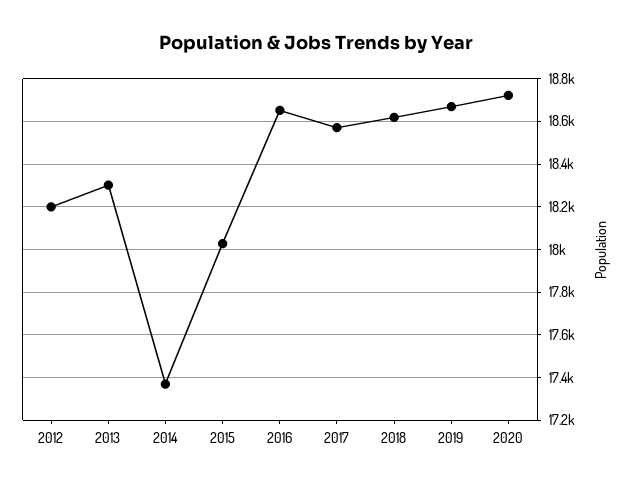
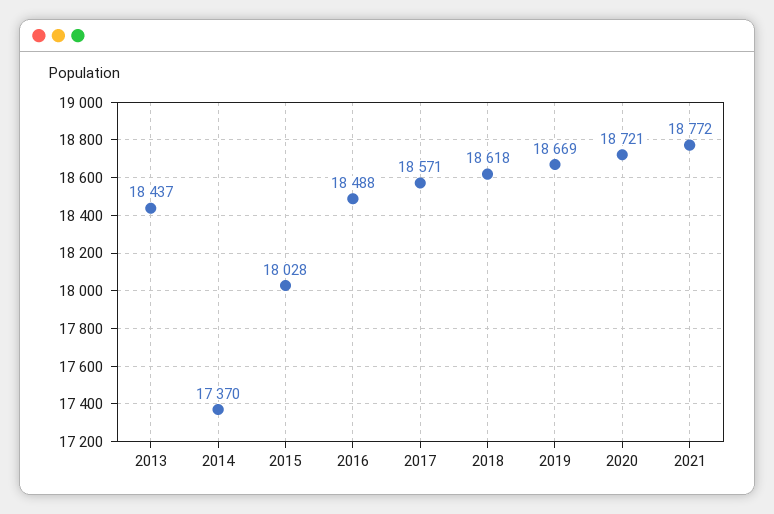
2012: 18200 -> none
2013: 18300 -> 18437
2016: 18650 -> 18488
2021: none -> 18772

